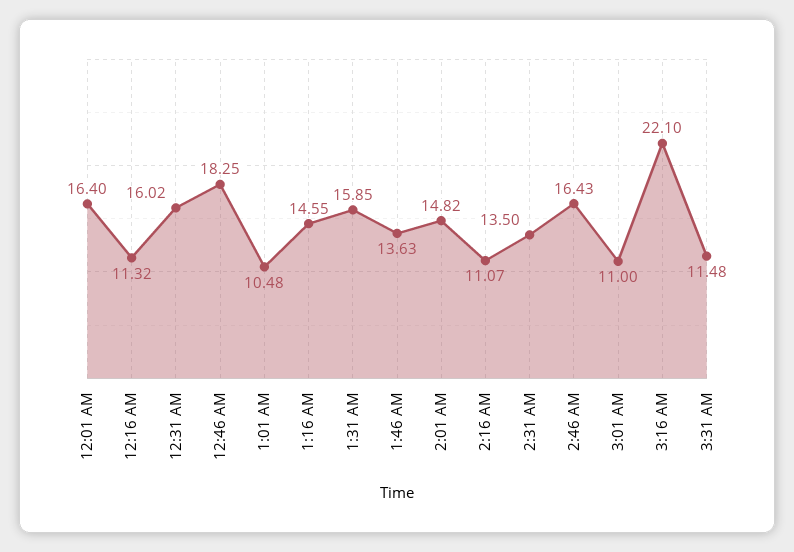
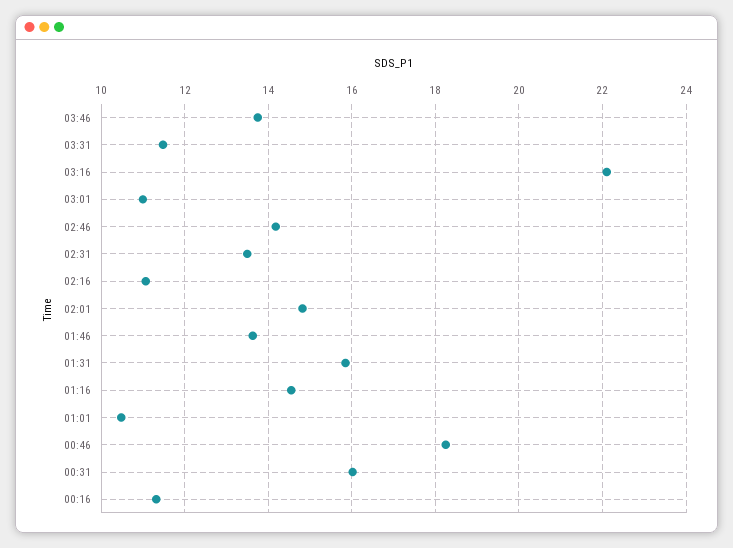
12:01 AM: 16.4 -> none
2:46 AM: 16.43 -> 14.2
03:46: none -> 13.8

